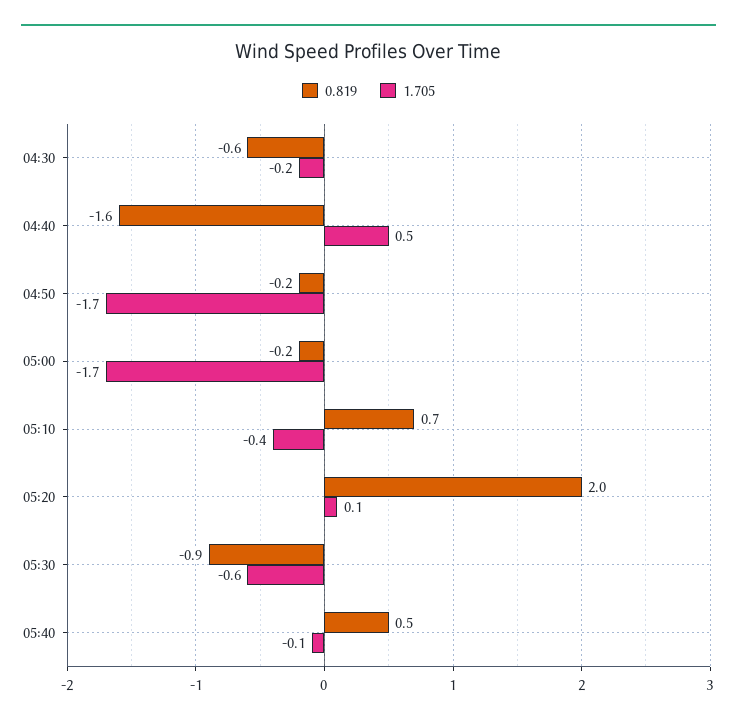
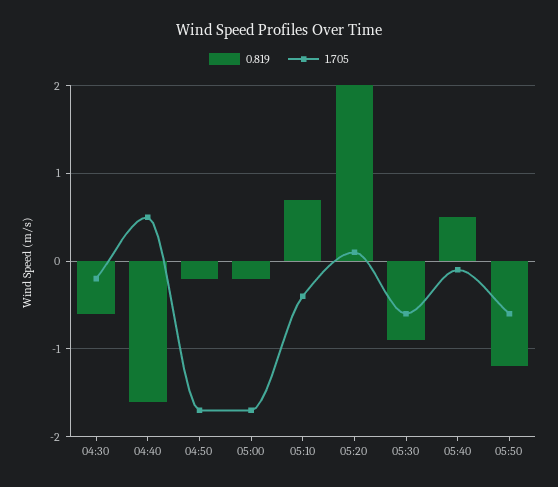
0.819, 05:50: none -> -1.2
1.705, 05:50: none -> -0.6

